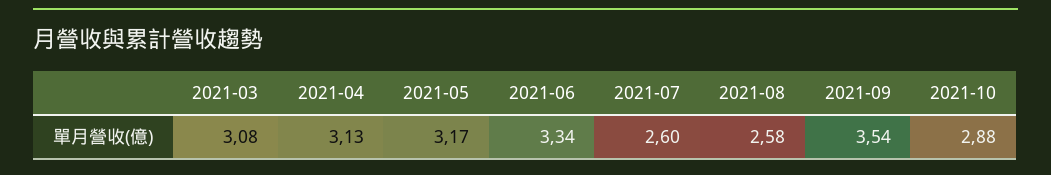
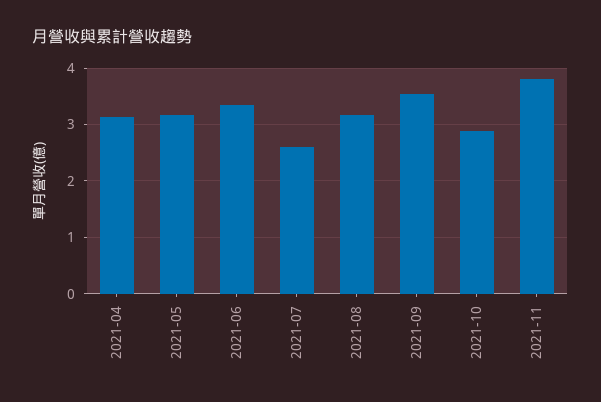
2021-03: 3.08 -> none
2021-08: 2.58 -> 3.2
2021-11: none -> 3.8

